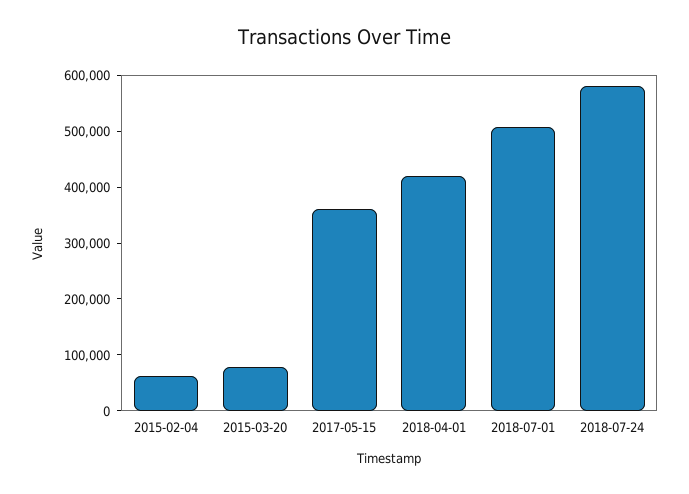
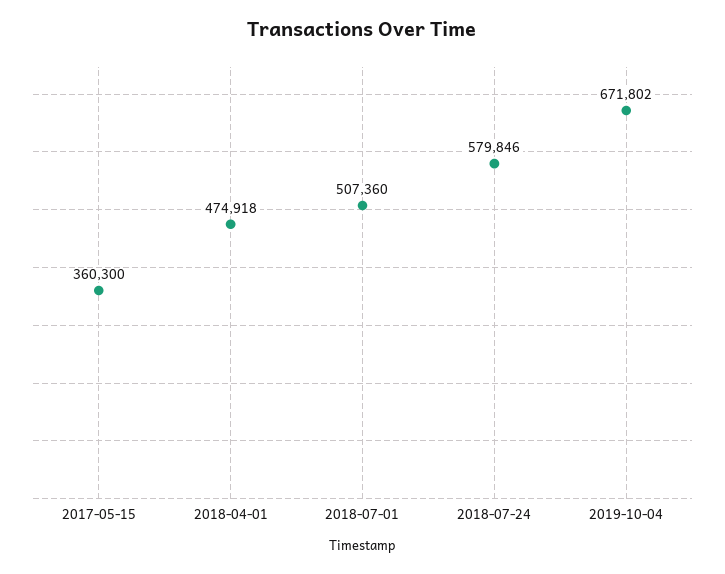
2015-02-04: 60000 -> none
2015-03-20: 80000 -> none
2018-04-01: 420000 -> 474918
2019-10-04: none -> 671802

